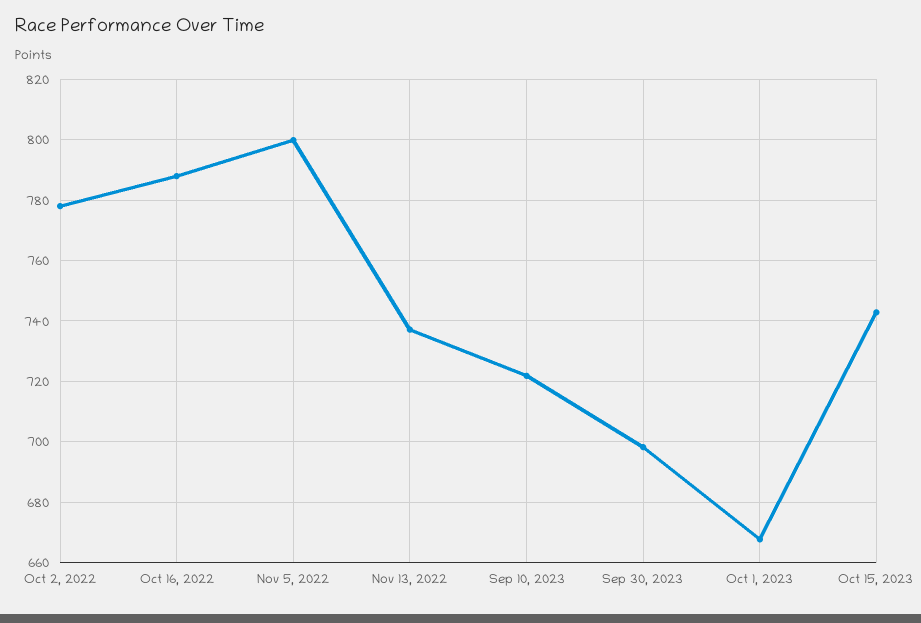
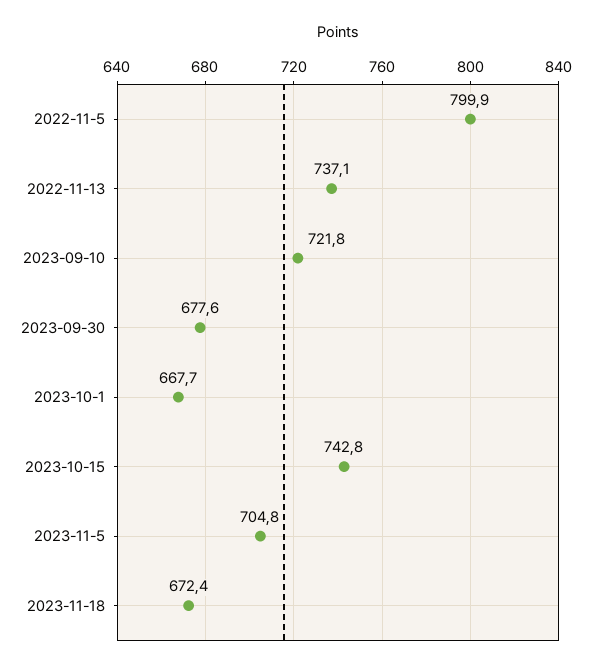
Oct 2, 2022: 778 -> none
Oct 16, 2022: 788 -> none
Sep 30, 2023: 698 -> 677.6
2023-11-5: none -> 704.8
2023-11-18: none -> 672.4

